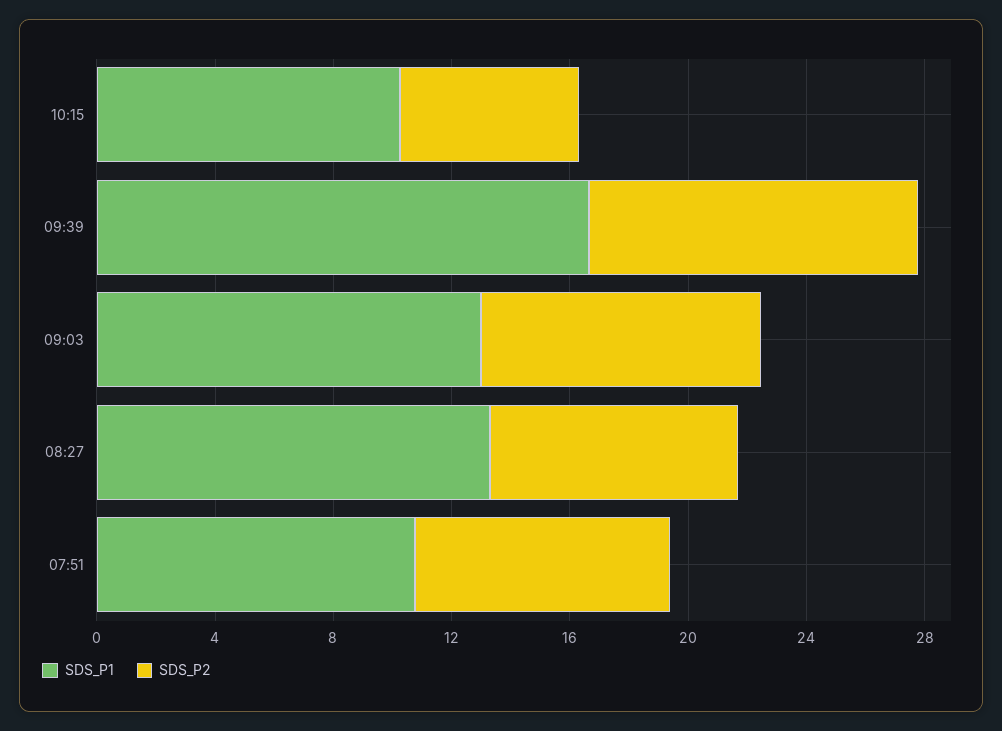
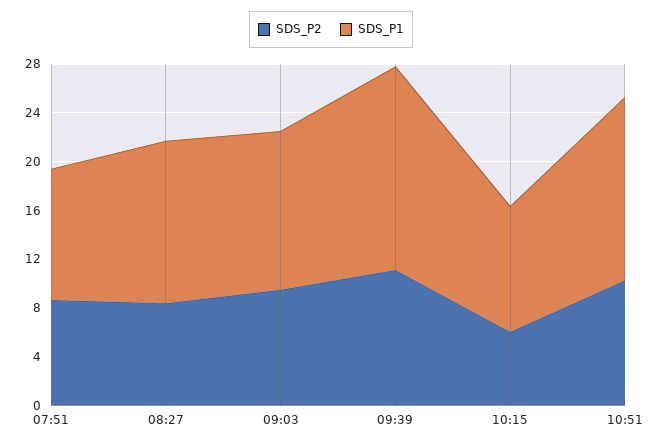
SDS_P2, 10:51: none -> 10
SDS_P1, 10:51: none -> 15

